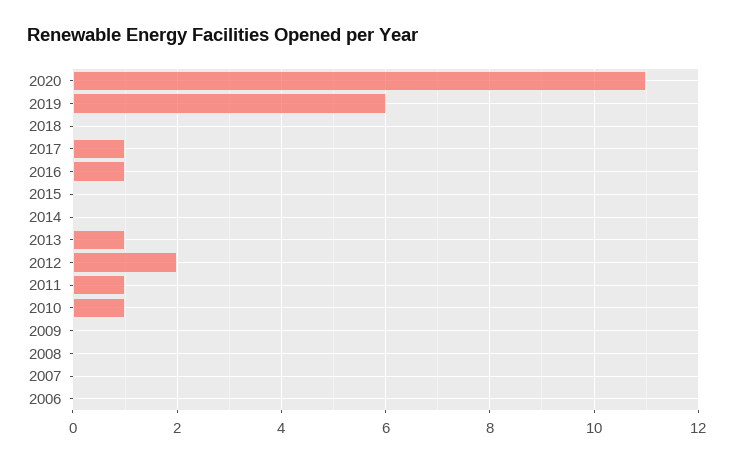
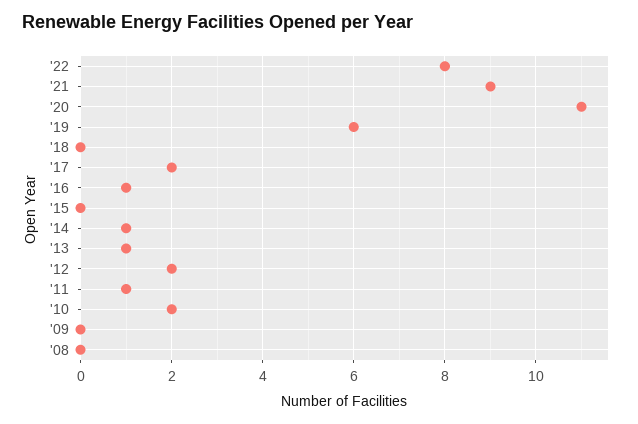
2017: 1 -> 2
2014: 0 -> 1
2010: 1 -> 2
2007: 0 -> none
2006: 0 -> none
'22: none -> 8
'21: none -> 9

